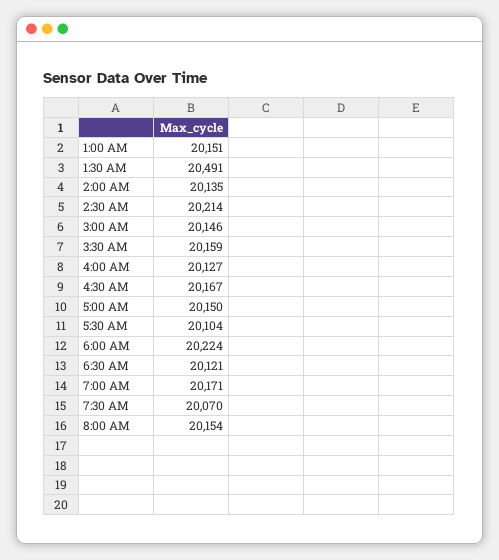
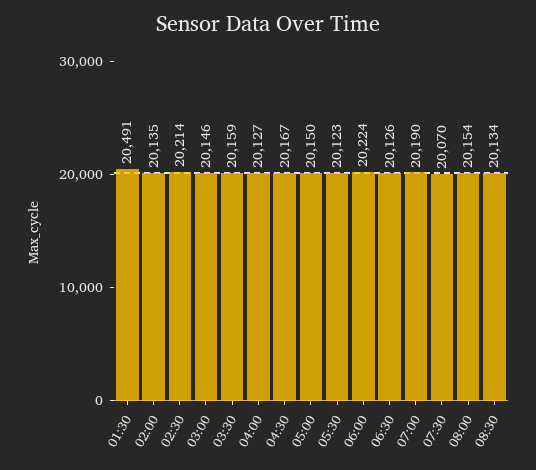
1:00 AM: 20151 -> none
5:30 AM: 20104 -> 20123
6:30 AM: 20121 -> 20126
7:00 AM: 20171 -> 20190
08:30: none -> 20134

